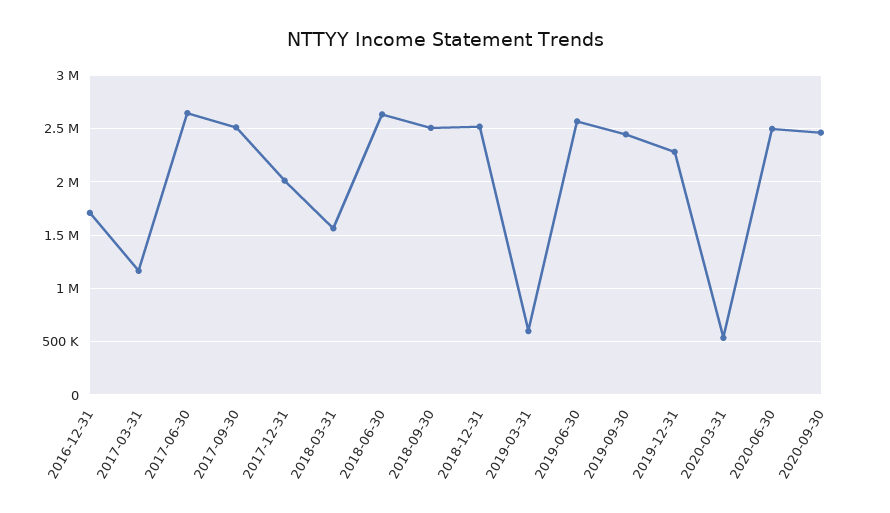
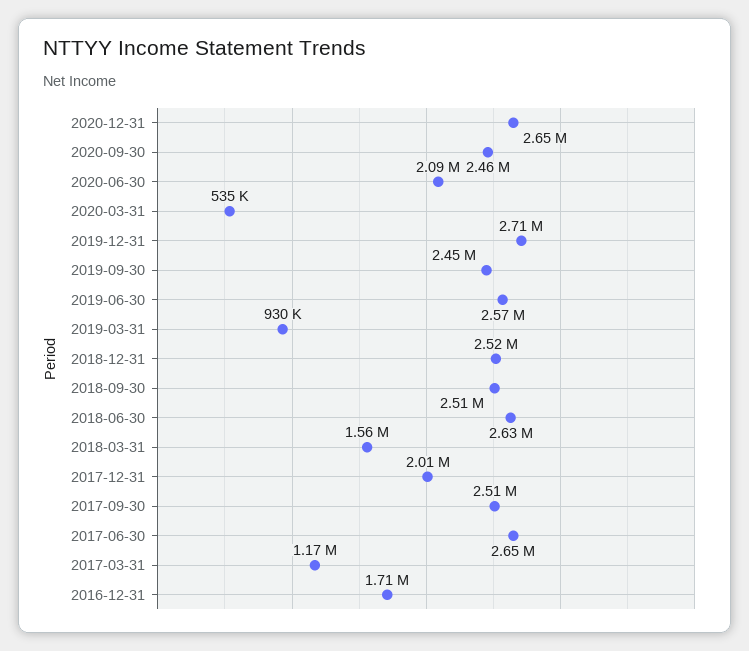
2019-03-31: 600000 -> 930000
2019-12-31: 2300000 -> 2710000
2020-06-30: 2500000 -> 2090000
2020-12-31: none -> 2650000

